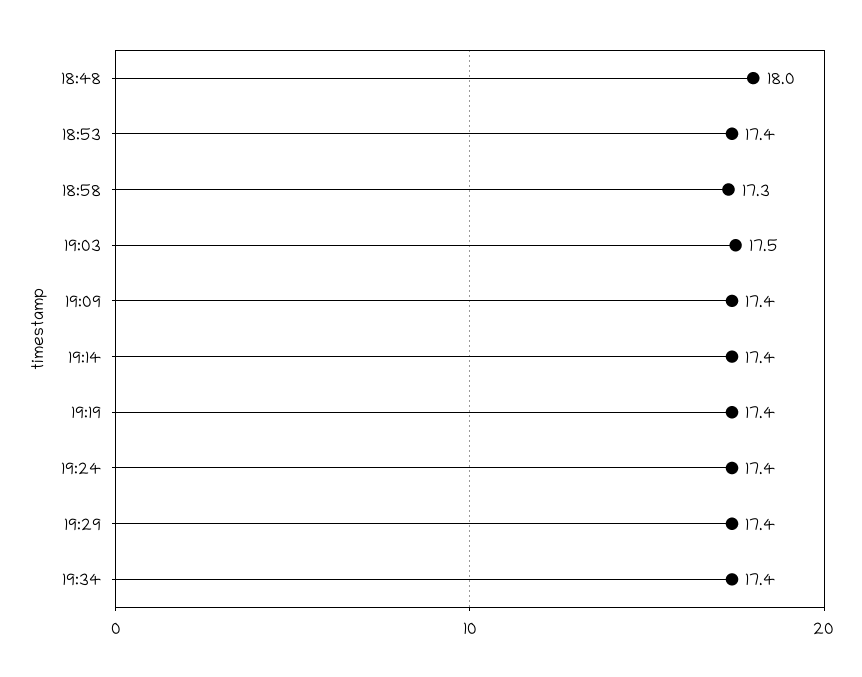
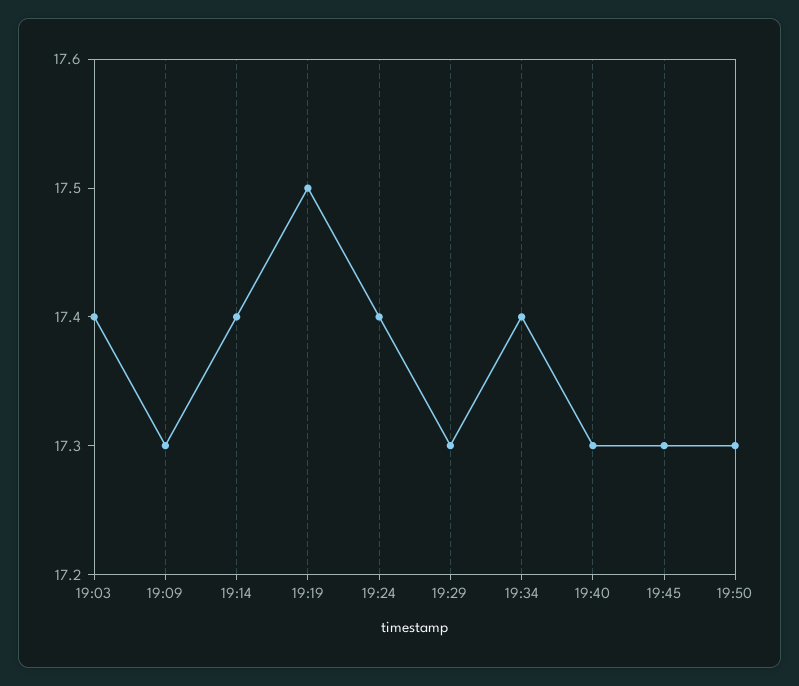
18:48: 18 -> none
18:53: 17.4 -> none
18:58: 17.3 -> none
19:03: 17.5 -> 17.4
19:09: 17.4 -> 17.3
19:19: 17.4 -> 17.5
19:29: 17.4 -> 17.3
19:40: none -> 17.3
19:45: none -> 17.3
19:50: none -> 17.3

